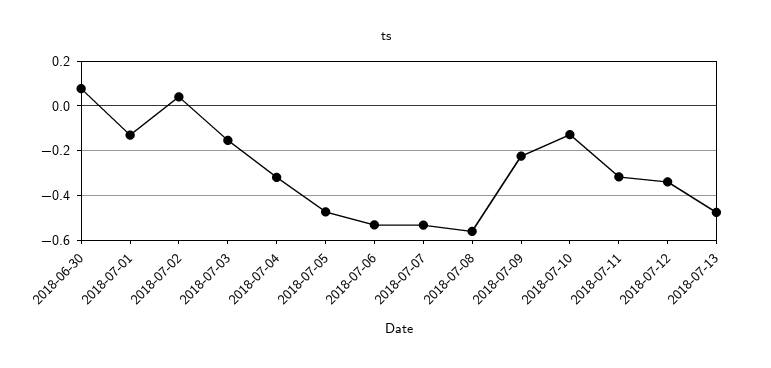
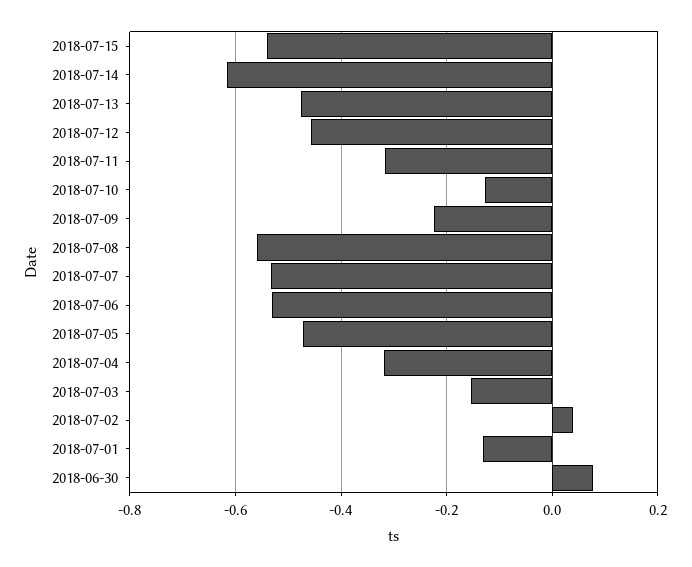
2018-07-12: -0.35 -> -0.46
2018-07-15: none -> -0.54
2018-07-14: none -> -0.62

